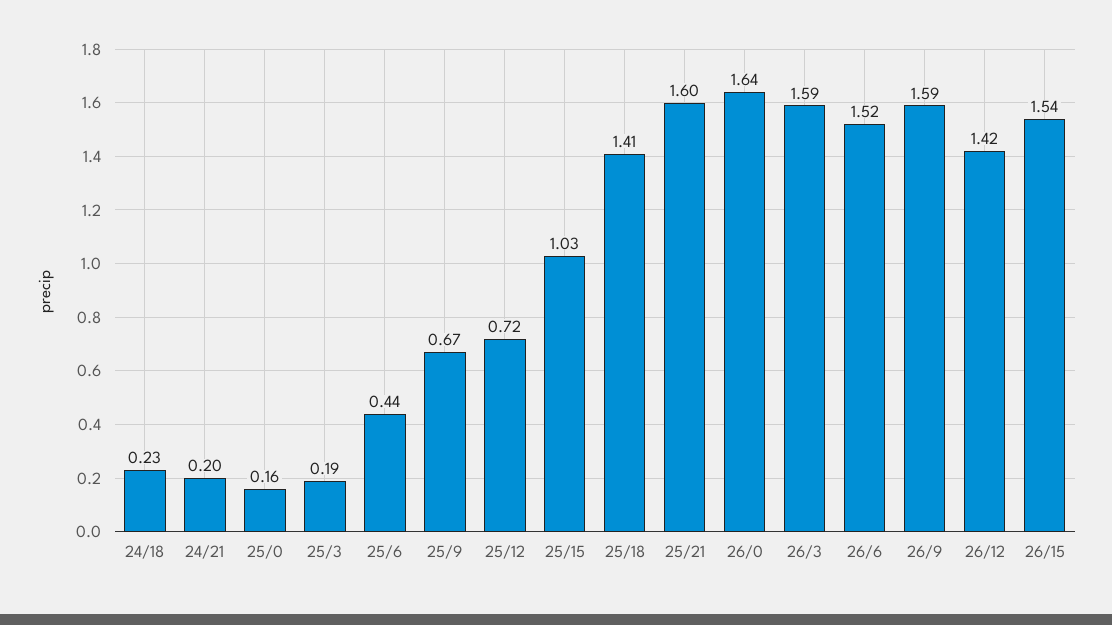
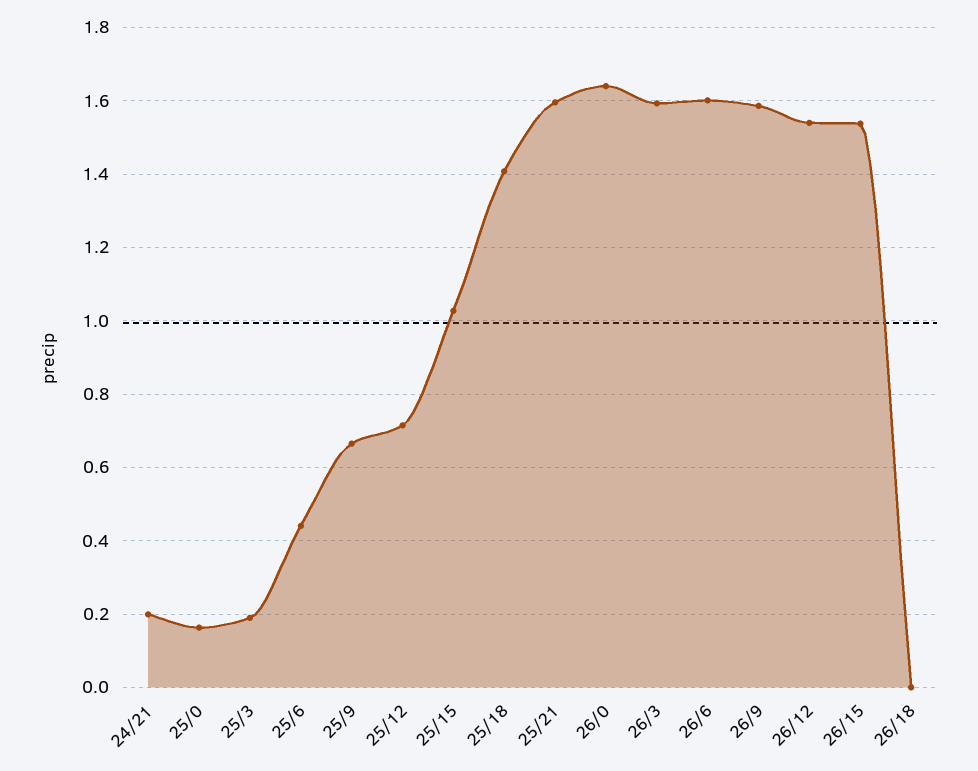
24/18: 0.23 -> none
26/6: 1.52 -> 1.6
26/12: 1.42 -> 1.54
26/18: none -> 0

